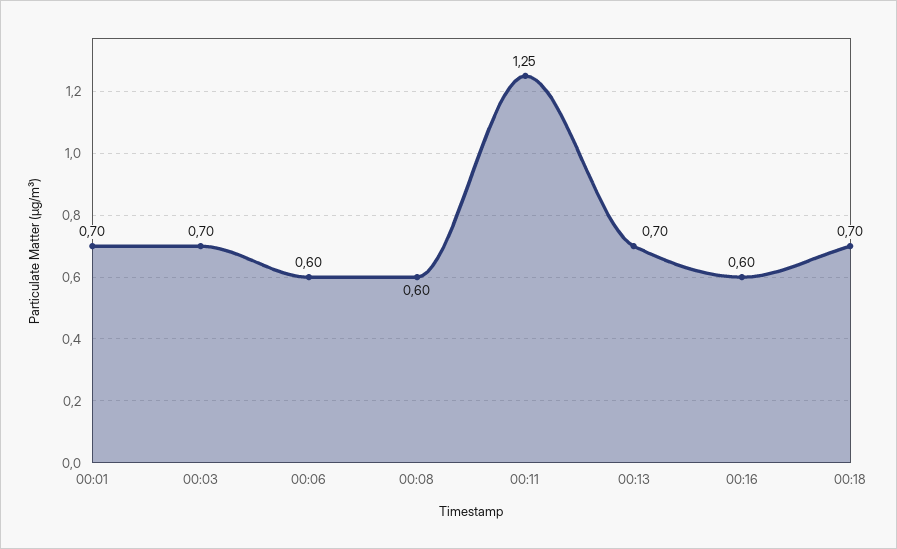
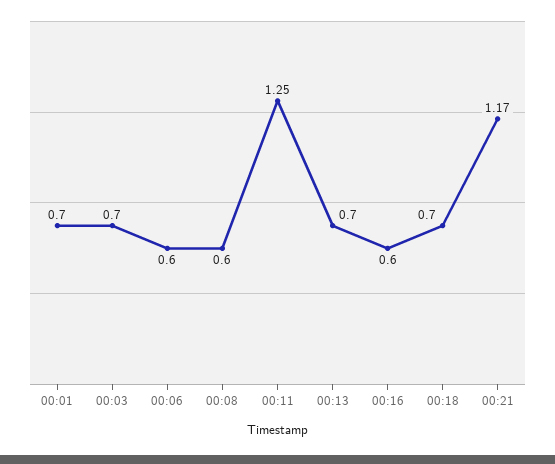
00:21: none -> 1.17

